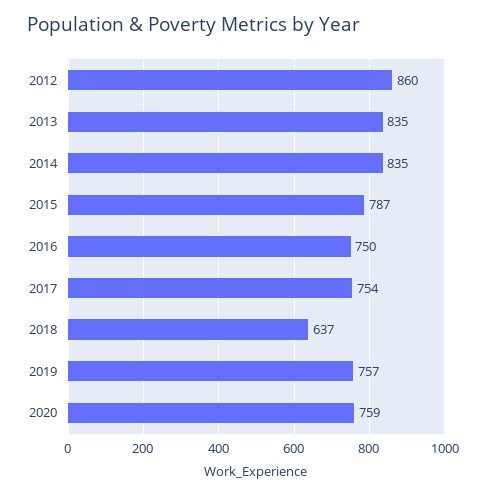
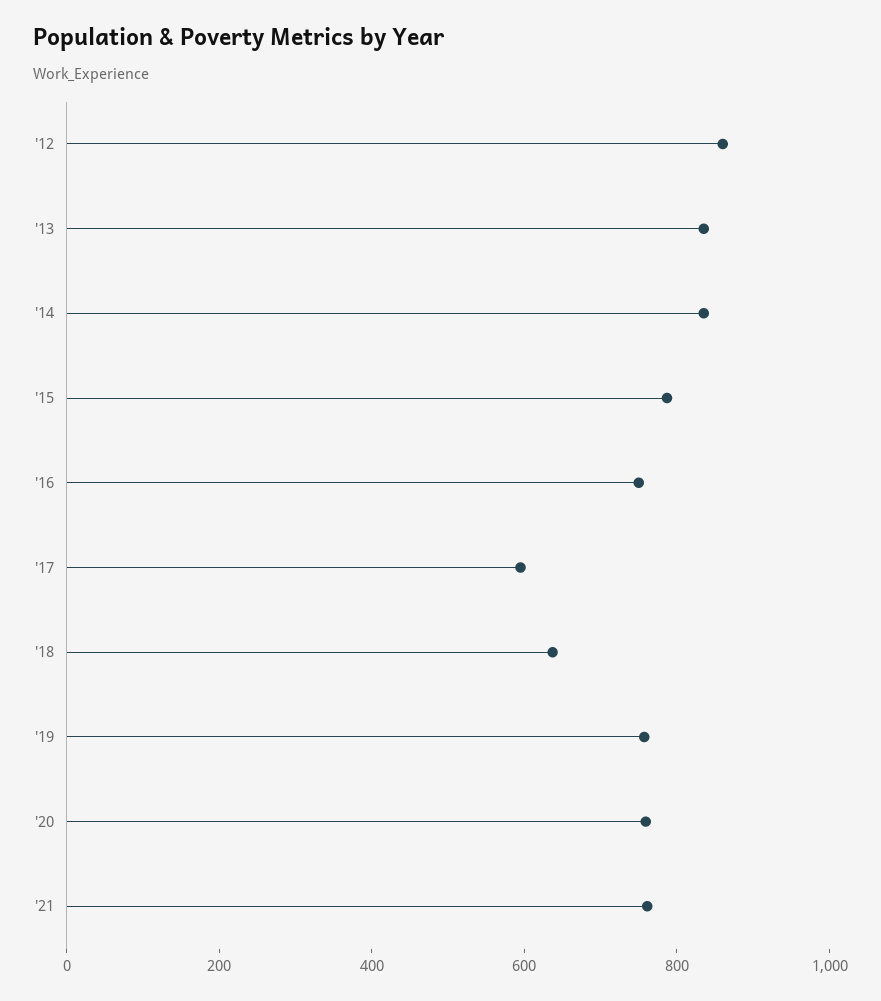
2017: 754 -> 600
'21: none -> 750

